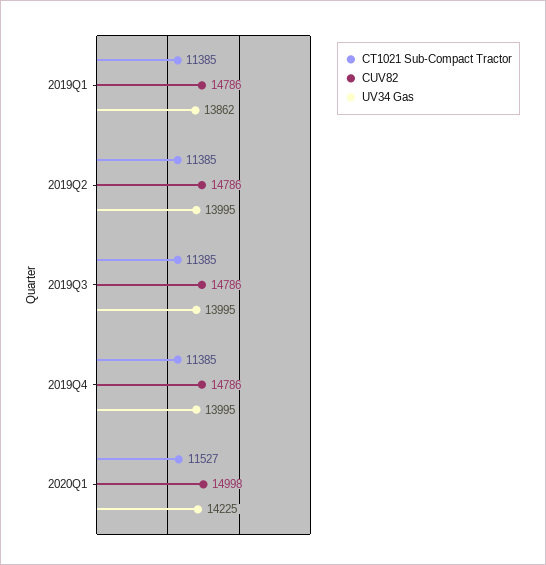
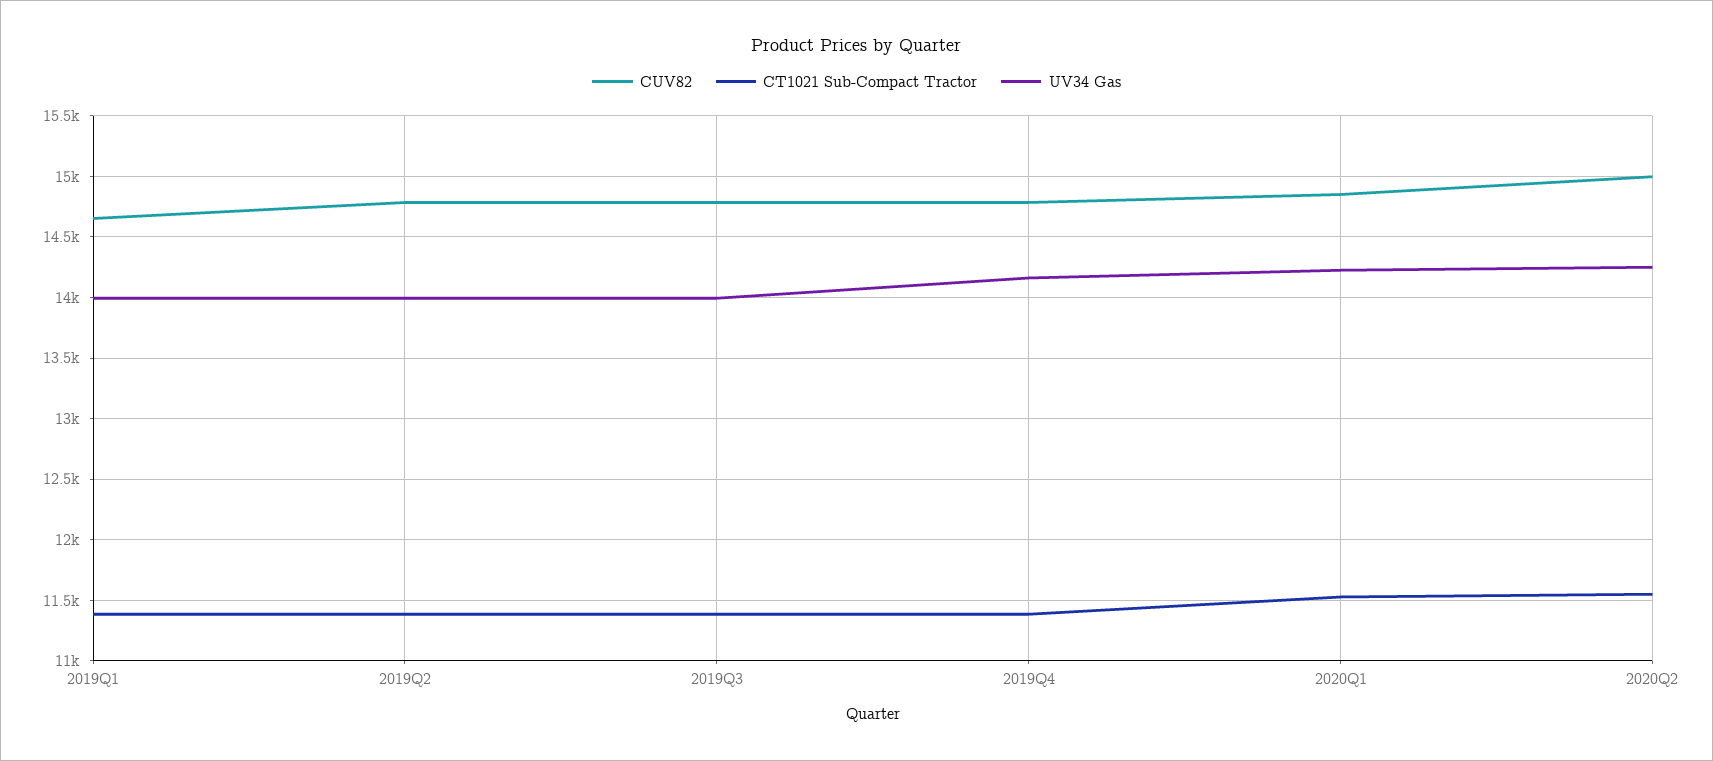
CUV82, 2019Q1: 14786 -> 14650
UV34 Gas, 2019Q1: 13862 -> 14000
UV34 Gas, 2019Q4: 13995 -> 14150
CUV82, 2020Q1: 14998 -> 14850
CUV82, 2020Q2: none -> 15000
CT1021 Sub-Compact Tractor, 2020Q2: none -> 11550
UV34 Gas, 2020Q2: none -> 14250

